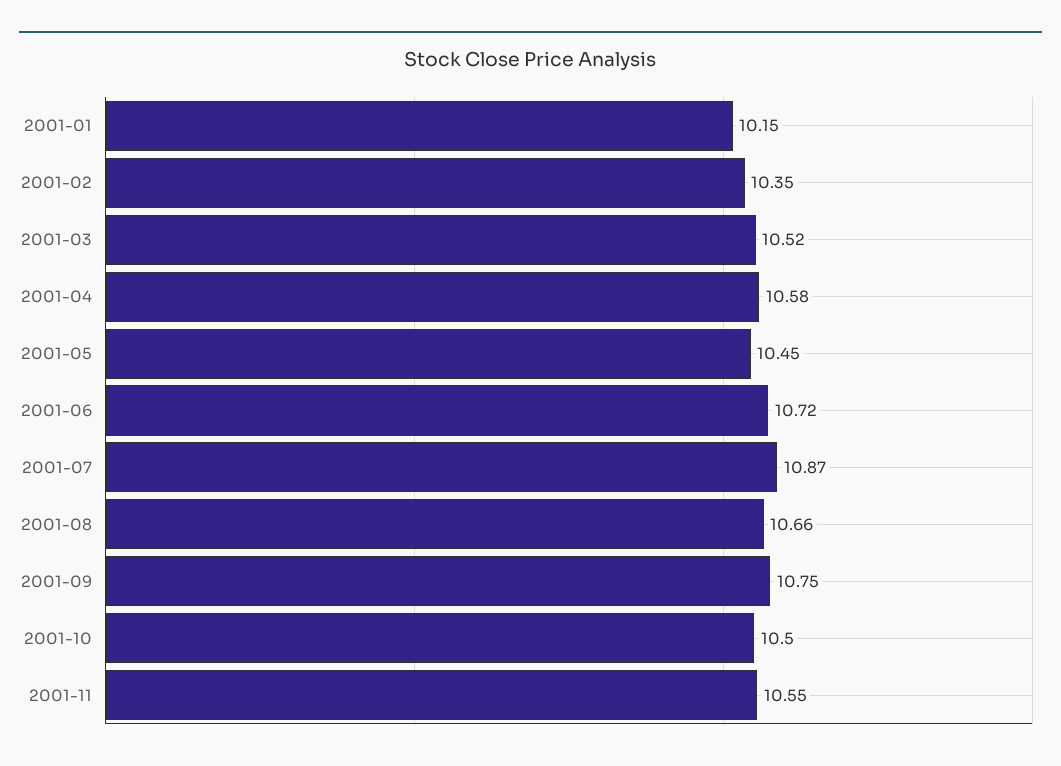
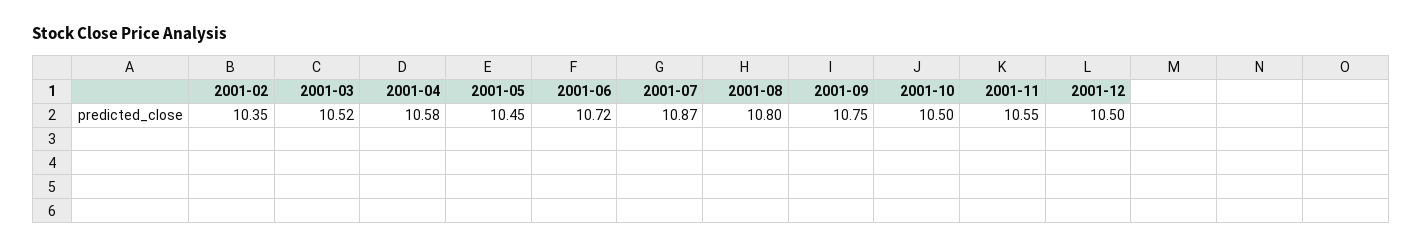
2001-01: 10.15 -> none
2001-08: 10.66 -> 10.8
2001-12: none -> 10.5

